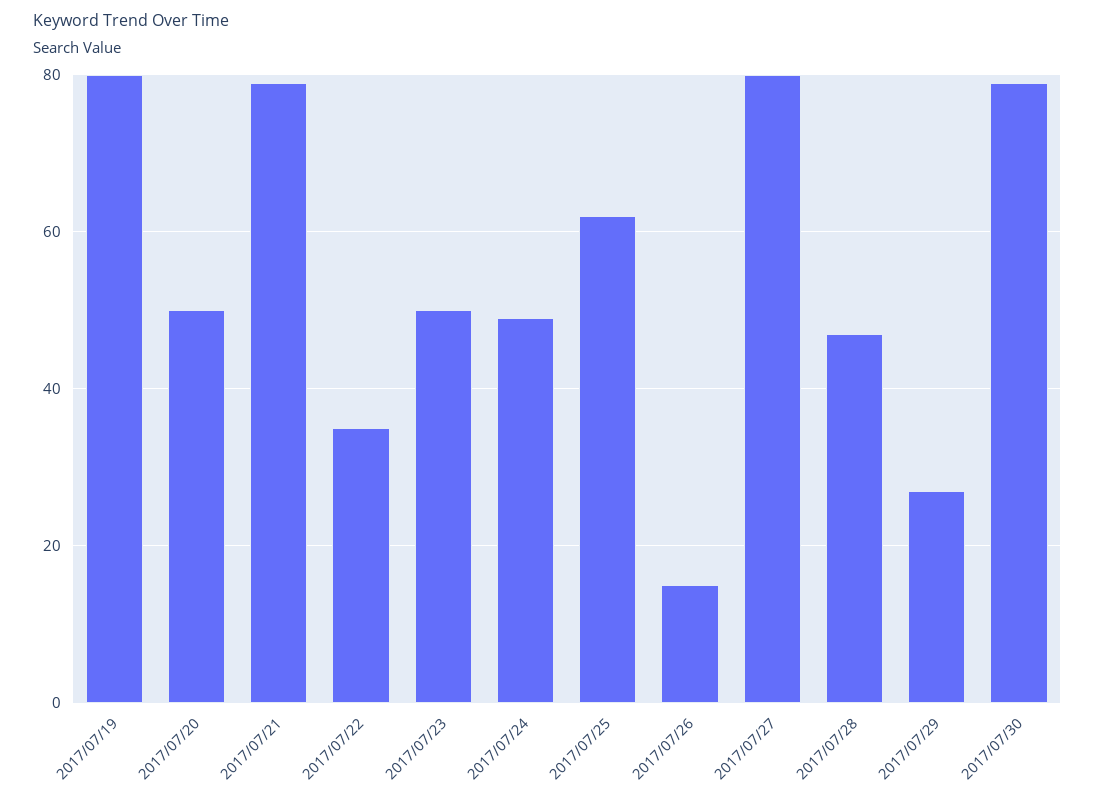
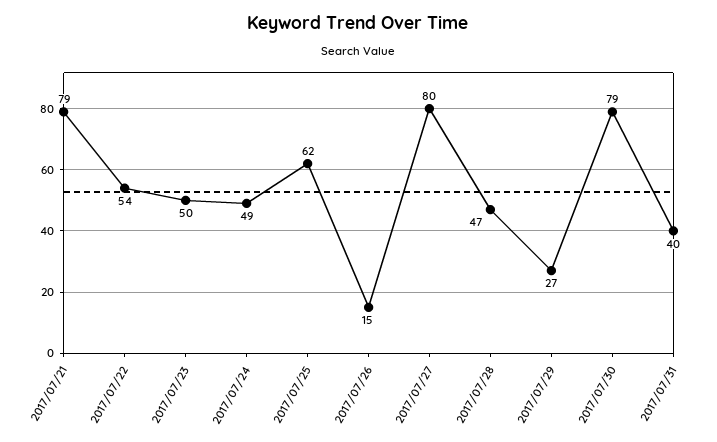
2017/07/19: 80 -> none
2017/07/20: 50 -> none
2017/07/22: 35 -> 54
2017/07/31: none -> 40

